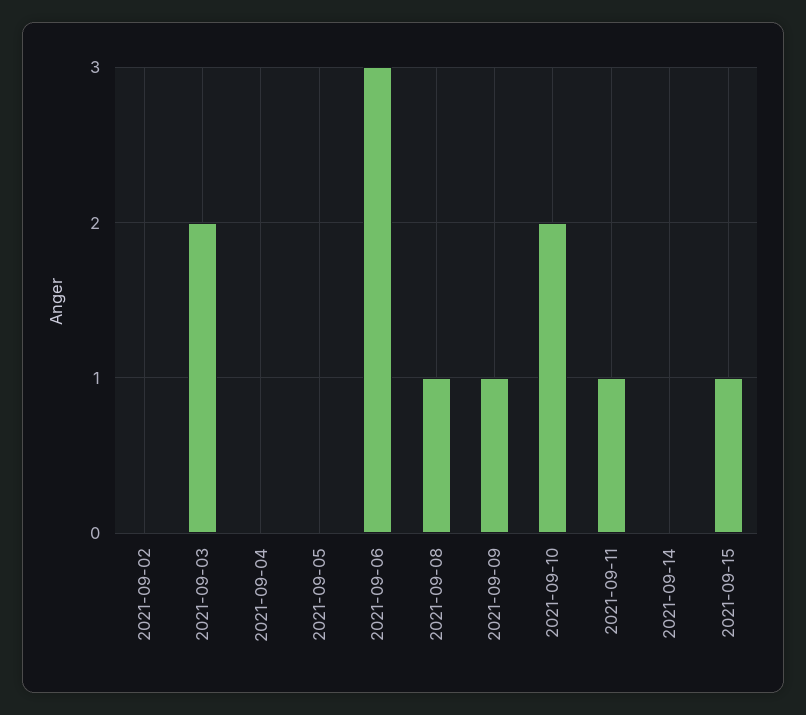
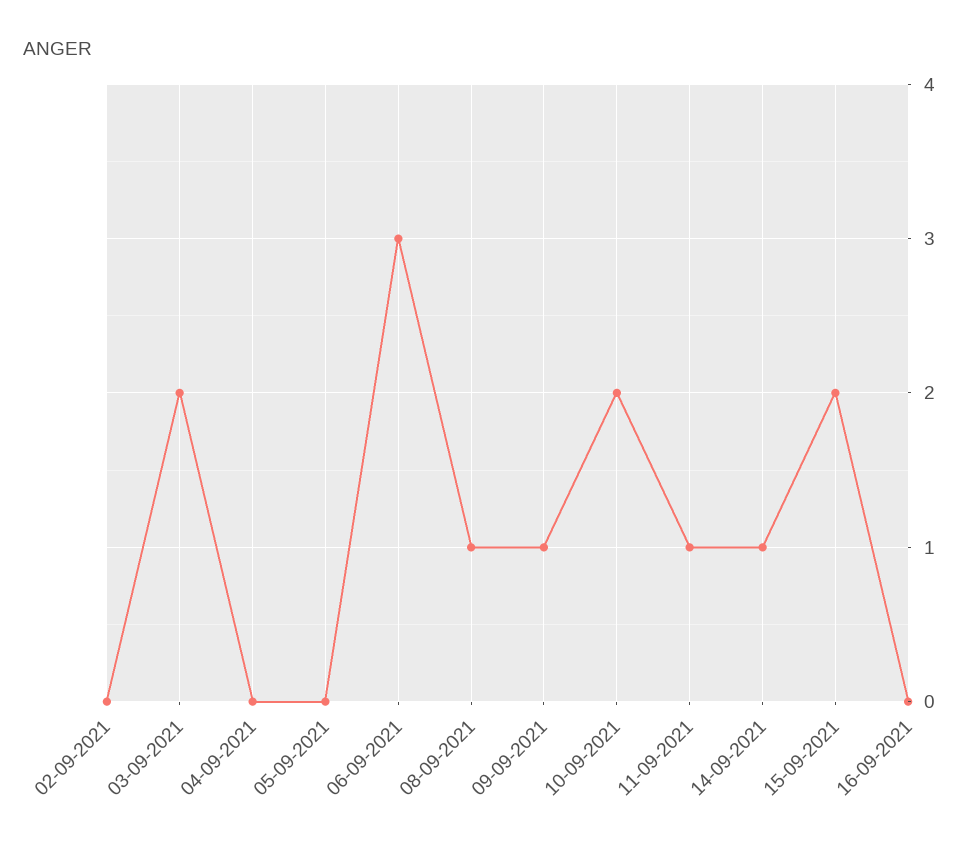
2021-09-14: 0 -> 1
2021-09-15: 1 -> 2
16-09-2021: none -> 0

